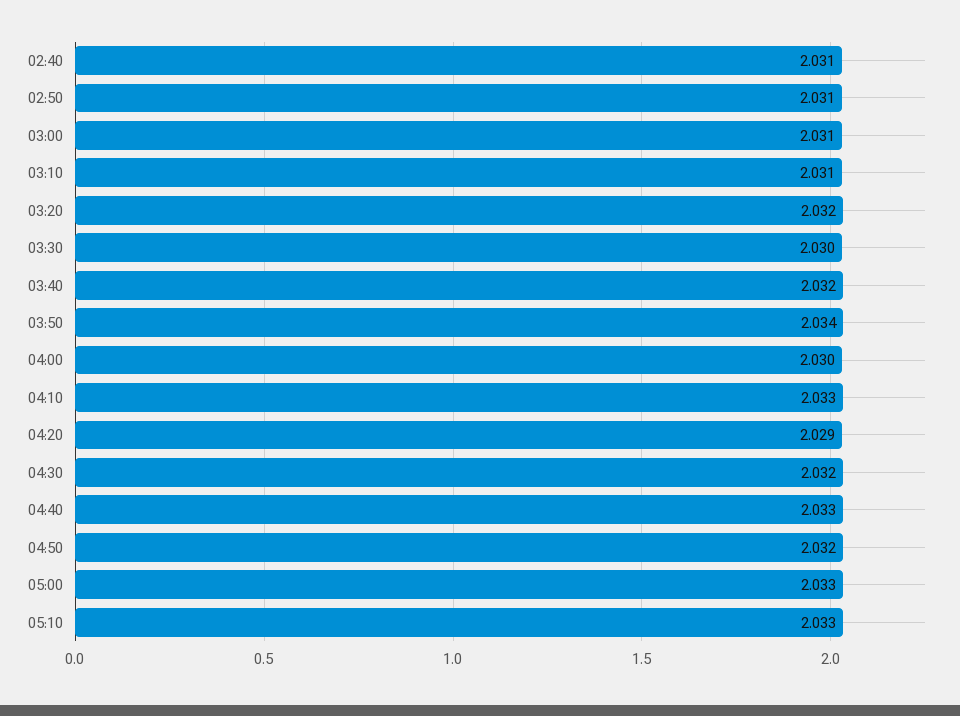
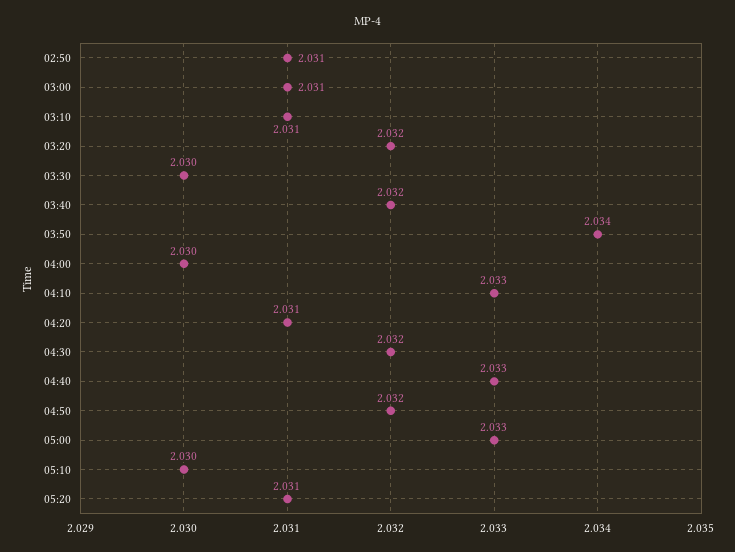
02:40: 2.031 -> none
04:20: 2.029 -> 2.031
05:10: 2.033 -> 2.03
05:20: none -> 2.031

